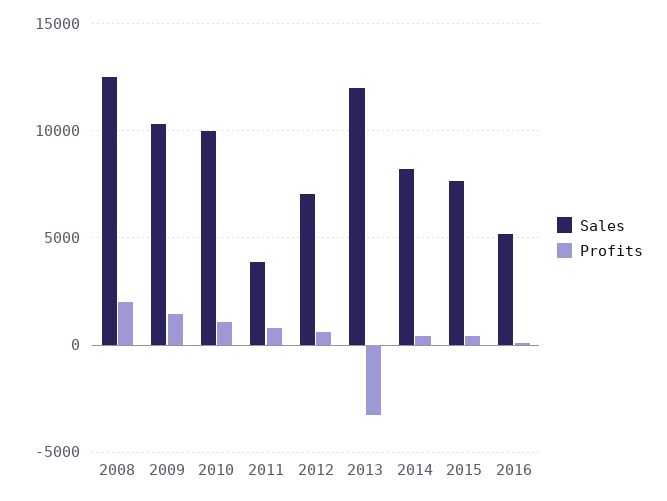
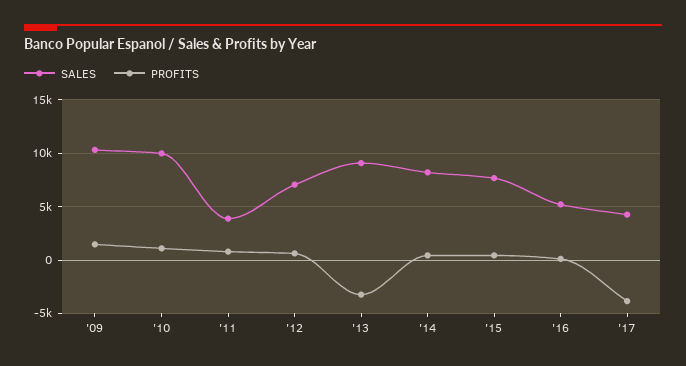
Sales, 2008: 12500 -> none
Profits, 2008: 2000 -> none
Sales, 2013: 12000 -> 9000
Sales, '17: none -> 4000
Profits, '17: none -> -4000

